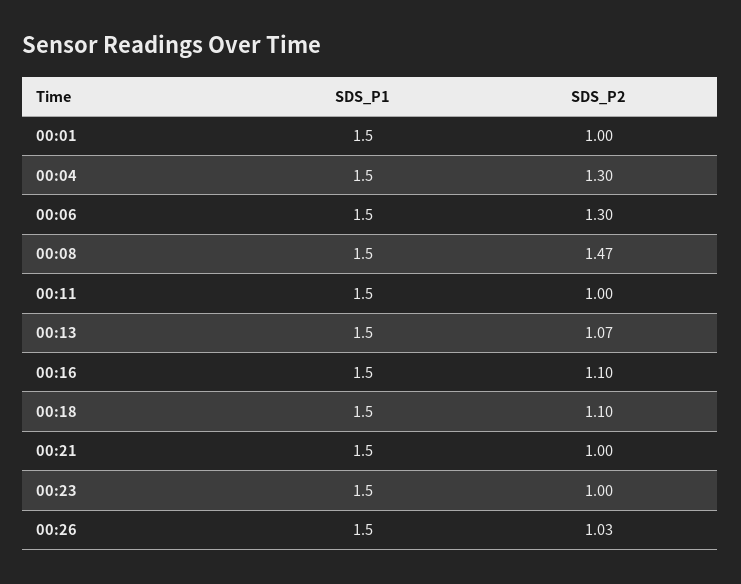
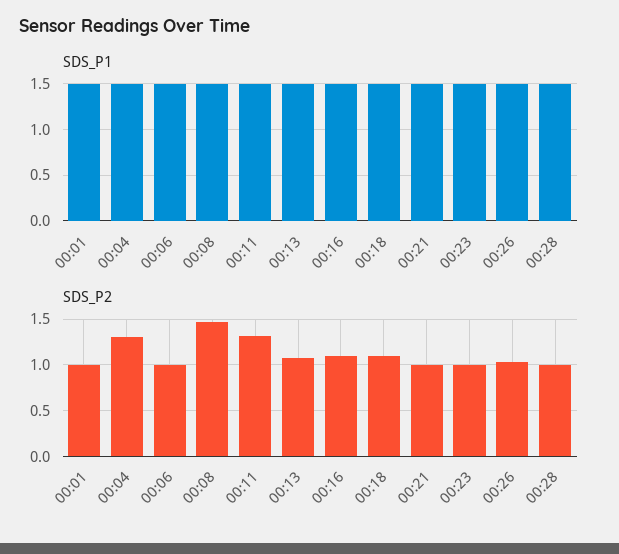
SDS_P2, 00:06: 1.3 -> 1
SDS_P2, 00:11: 1 -> 1.3
SDS_P1, 00:28: none -> 1.5
SDS_P2, 00:28: none -> 1

